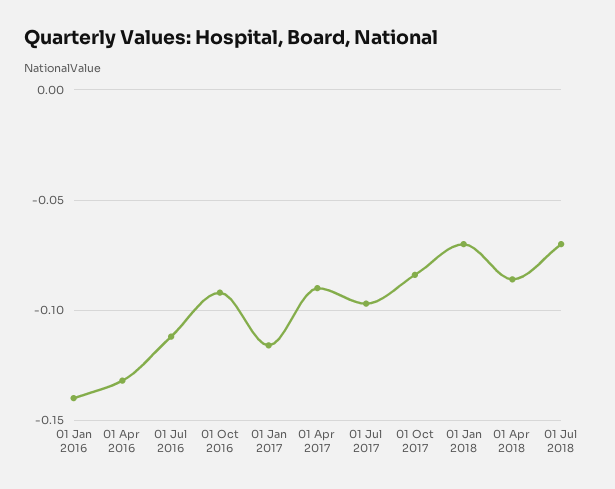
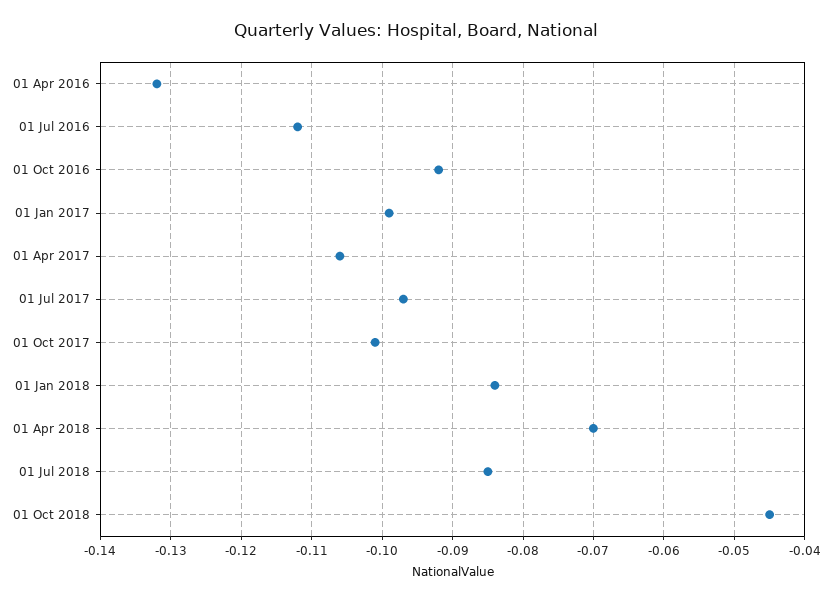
01 Jan 2016: -0.14 -> none
01 Jan 2017: -0.115 -> -0.099
01 Apr 2017: -0.09 -> -0.106
01 Oct 2017: -0.085 -> -0.101
01 Jan 2018: -0.07 -> -0.084
01 Apr 2018: -0.085 -> -0.07
01 Jul 2018: -0.07 -> -0.085
01 Oct 2018: none -> -0.045

